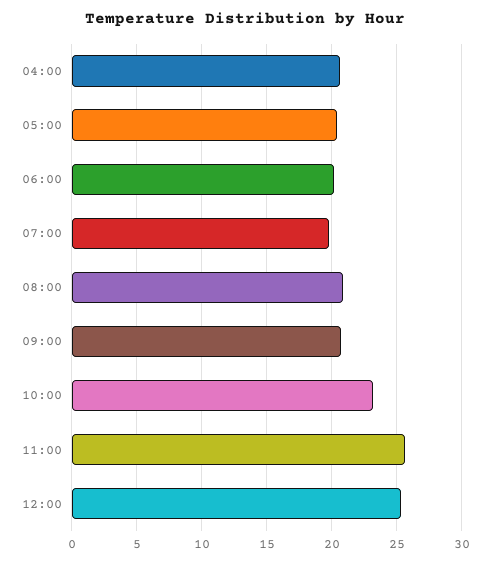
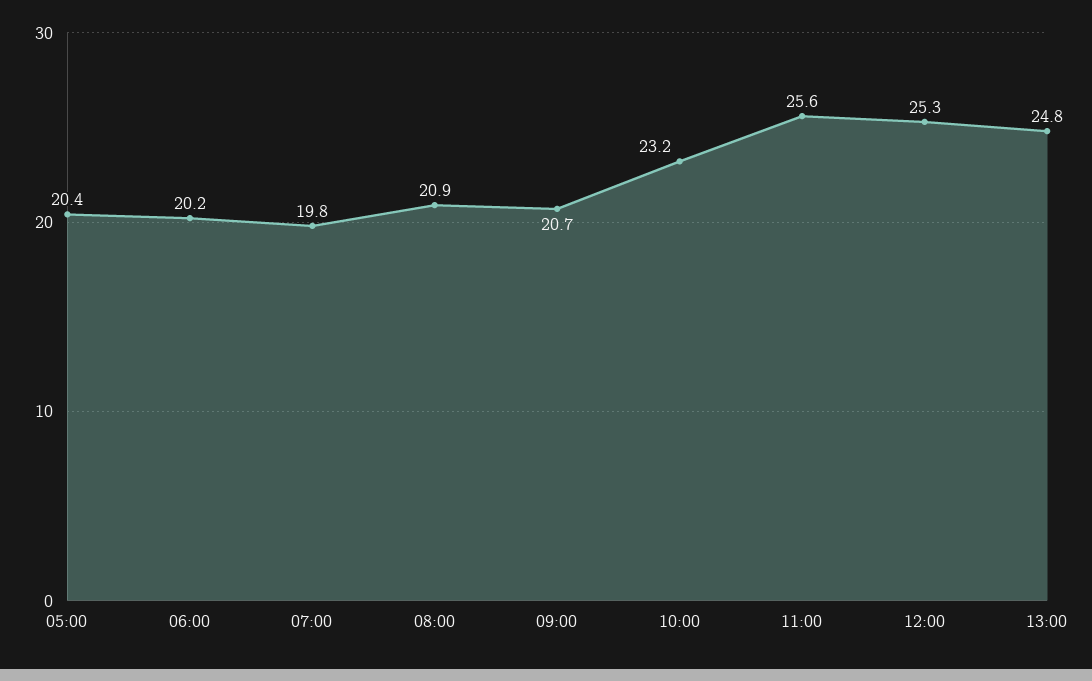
04:00: 20.5 -> none
13:00: none -> 24.8

